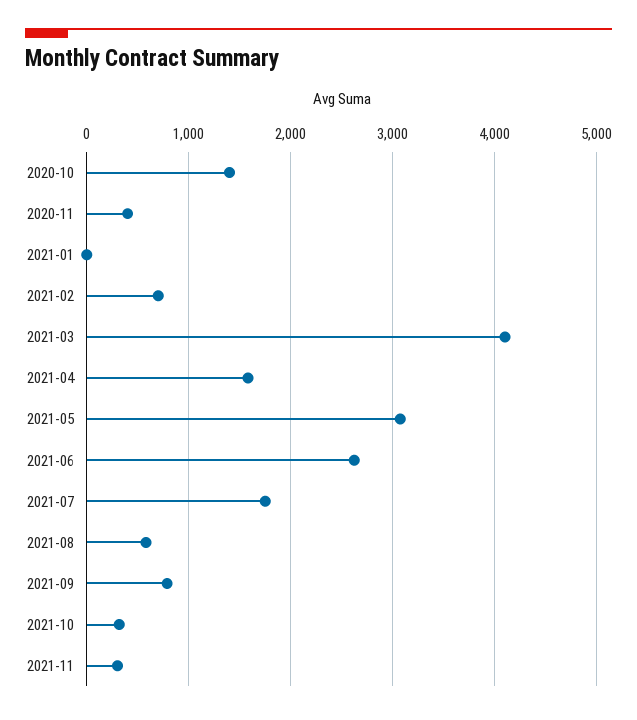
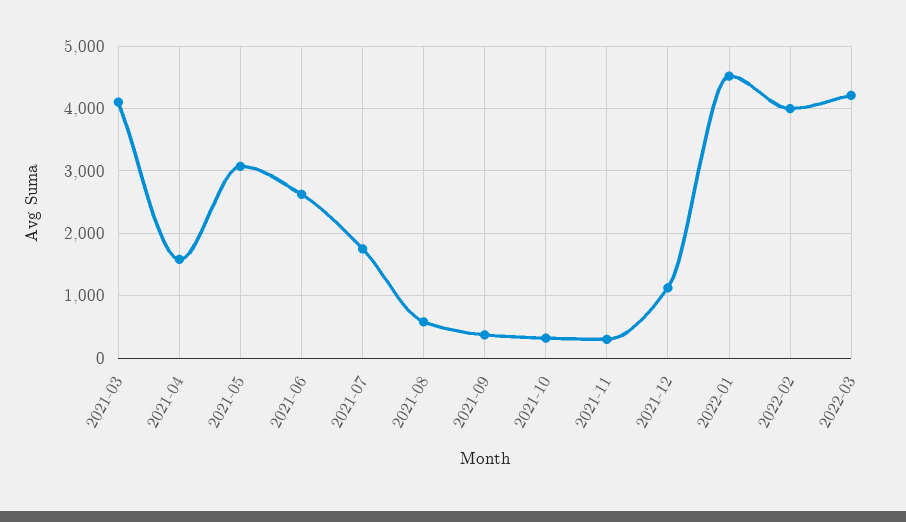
2020-10: 1400 -> none
2020-11: 400 -> none
2021-01: 0 -> none
2021-02: 700 -> none
2021-09: 800 -> 400
2021-12: none -> 1100
2022-01: none -> 4500
2022-02: none -> 4000
2022-03: none -> 4200

